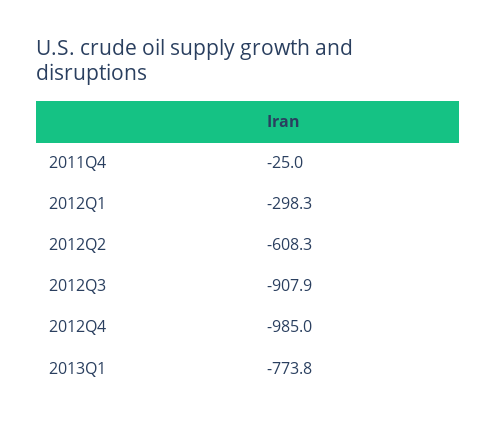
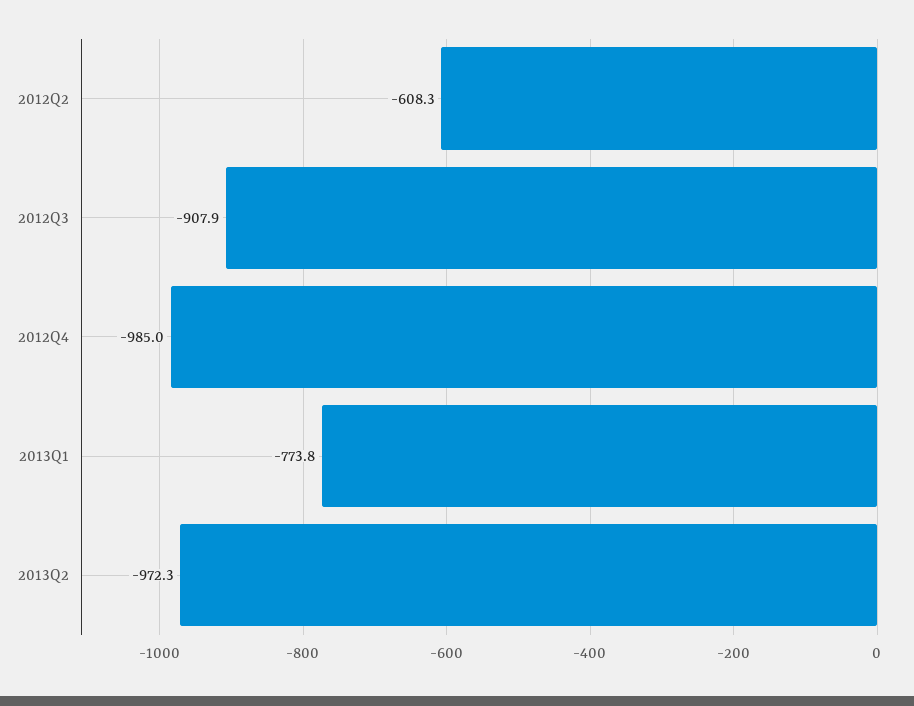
2011Q4: -25 -> none
2012Q1: -298.3 -> none
2013Q2: none -> -972.3

